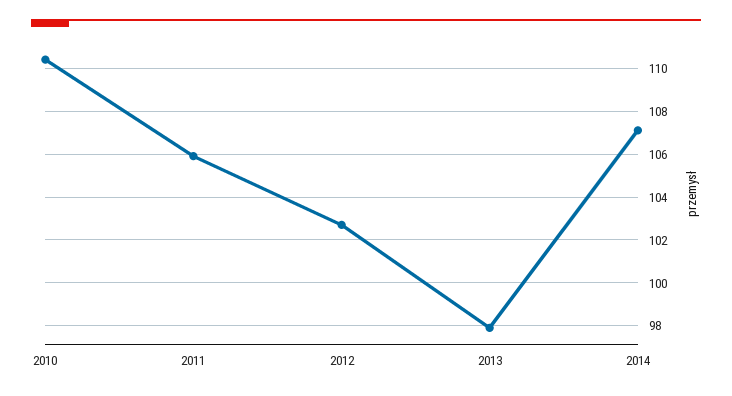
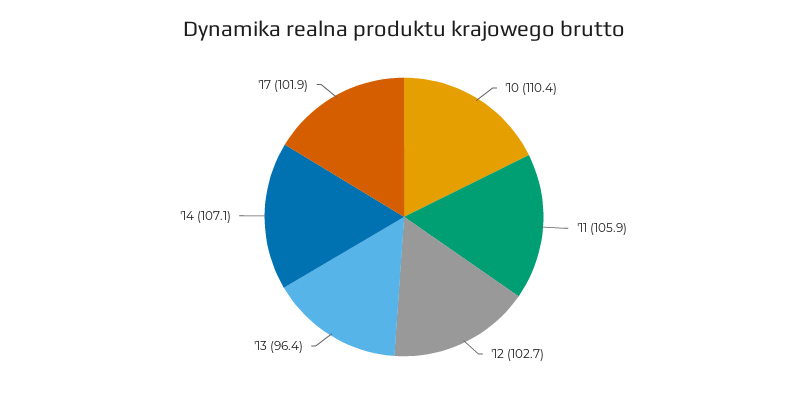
2013: 98 -> 96.4
'17: none -> 101.9

